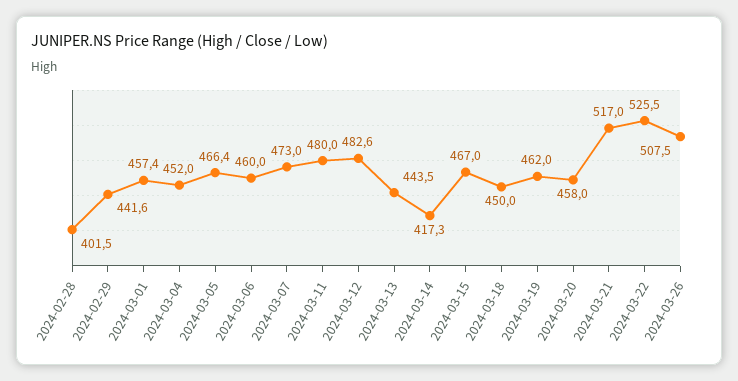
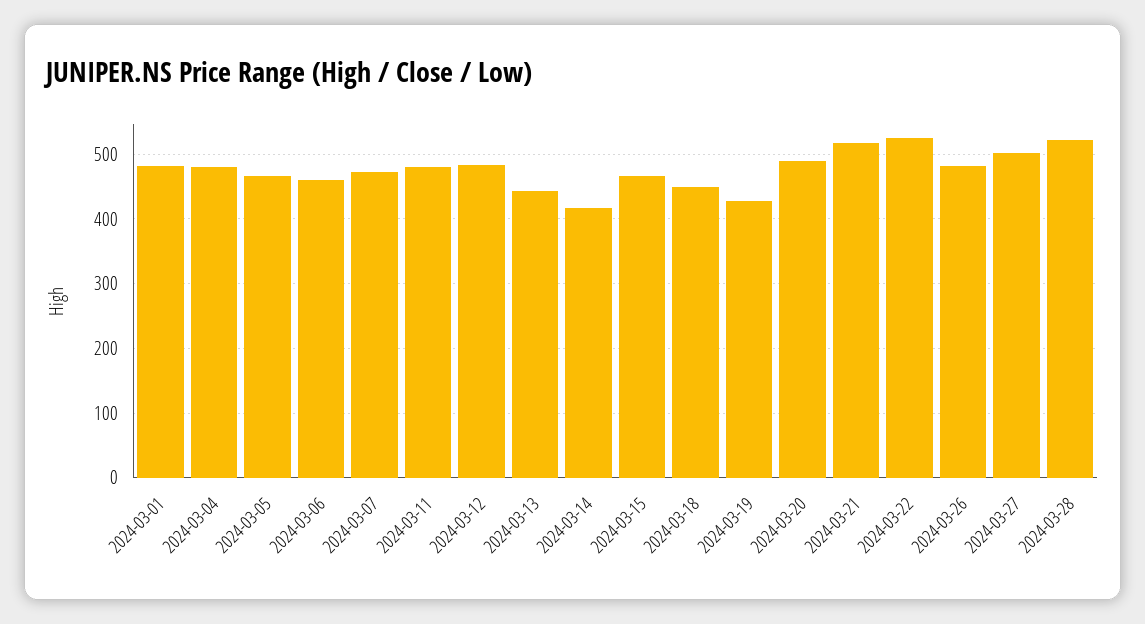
2024-02-28: 401.5 -> none
2024-02-29: 441.6 -> none
2024-03-01: 457.4 -> 480
2024-03-04: 452 -> 480
2024-03-19: 462 -> 430
2024-03-20: 458 -> 490
2024-03-26: 507.5 -> 480
2024-03-27: none -> 500
2024-03-28: none -> 520

